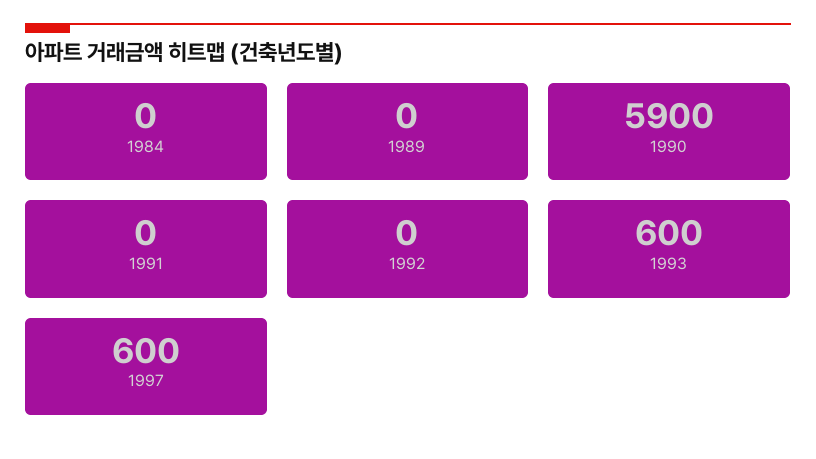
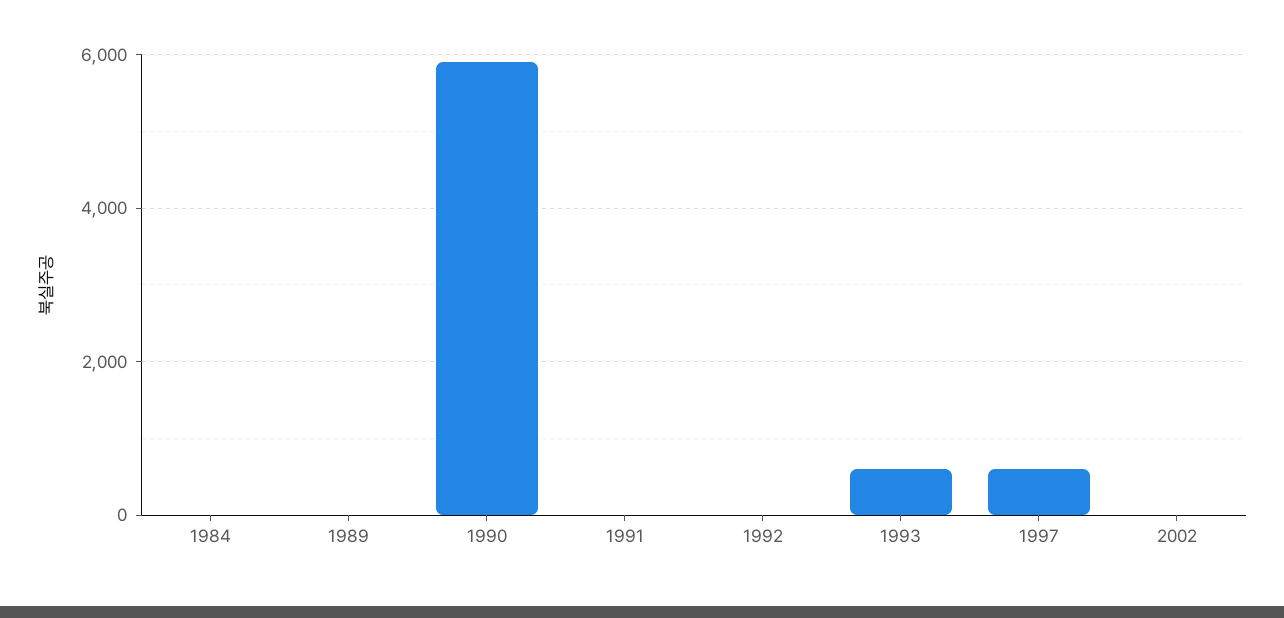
2002: none -> 0

